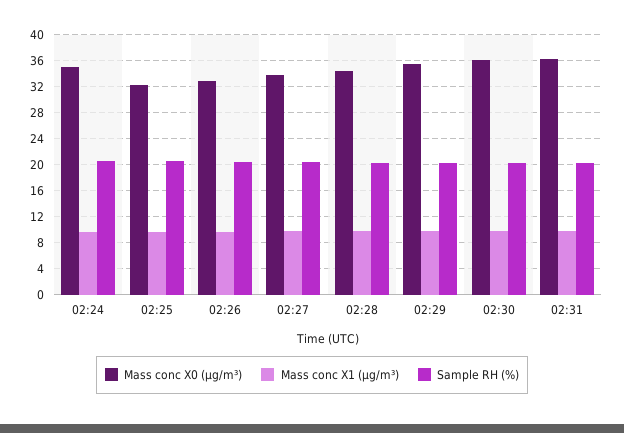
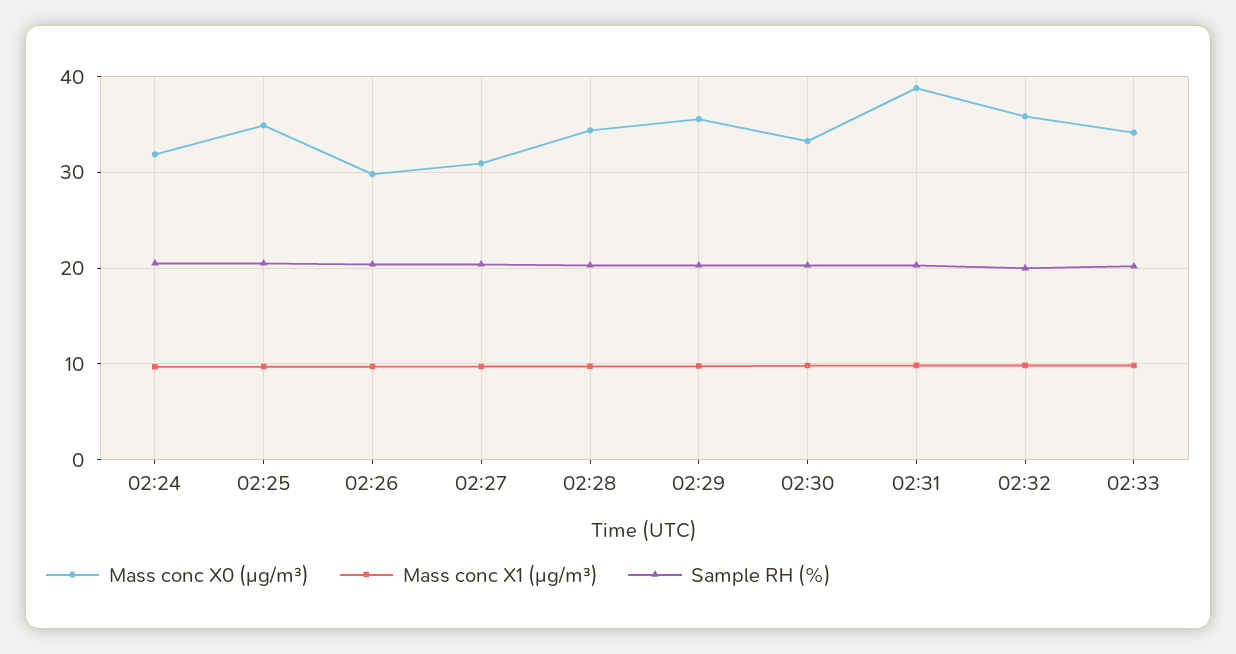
Mass conc X0 (μg/m³), 02:24: 35 -> 32
Mass conc X0 (μg/m³), 02:25: 32 -> 35
Mass conc X0 (μg/m³), 02:26: 33 -> 30
Mass conc X0 (μg/m³), 02:27: 34 -> 31
Mass conc X0 (μg/m³), 02:30: 36 -> 33
Mass conc X0 (μg/m³), 02:31: 36 -> 39
Mass conc X0 (μg/m³), 02:32: none -> 36
Mass conc X1 (μg/m³), 02:32: none -> 10
Sample RH (%), 02:32: none -> 20
Mass conc X0 (μg/m³), 02:33: none -> 34
Mass conc X1 (μg/m³), 02:33: none -> 10
Sample RH (%), 02:33: none -> 20

